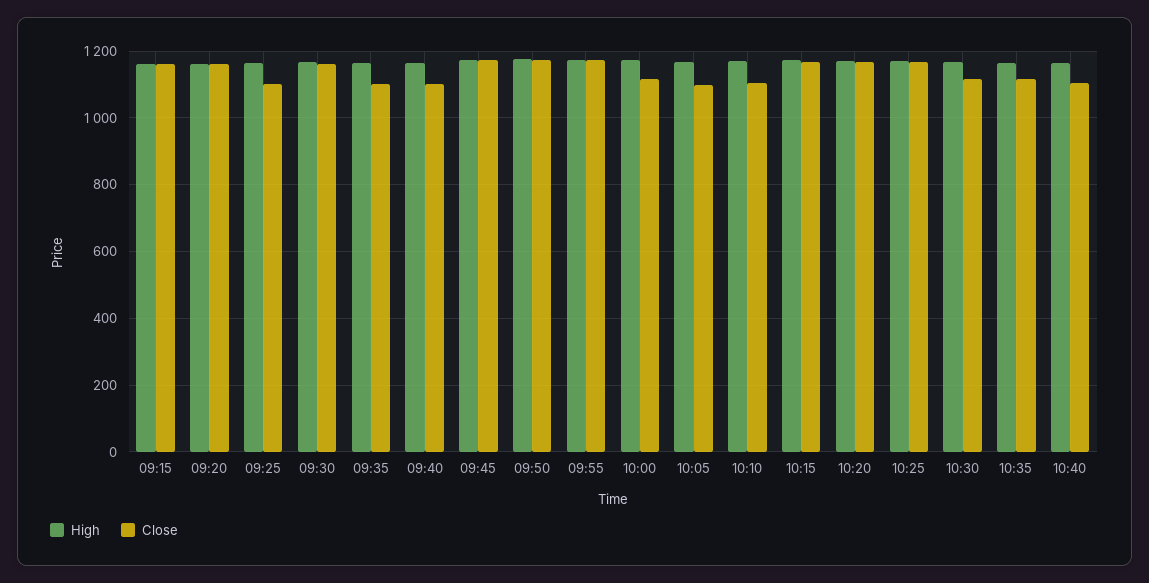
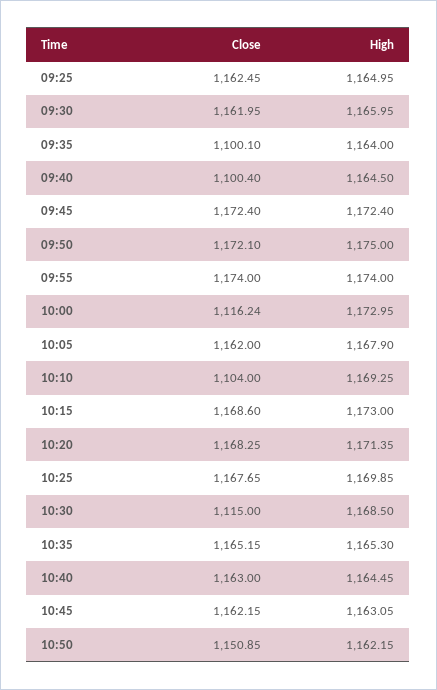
High, 09:15: 1160 -> none
Close, 09:15: 1160 -> none
High, 09:20: 1160 -> none
Close, 09:20: 1160 -> none
Close, 09:25: 1100 -> 1162.45
Close, 10:05: 1100 -> 1162
Close, 10:35: 1120 -> 1165.15
Close, 10:40: 1100 -> 1163
Close, 10:45: none -> 1162.15
High, 10:45: none -> 1163.05
Close, 10:50: none -> 1150.85
High, 10:50: none -> 1162.15

